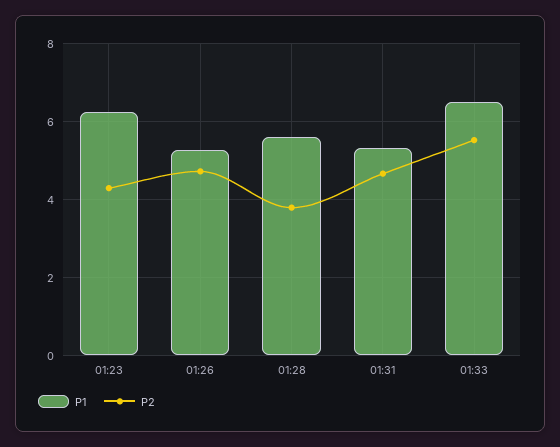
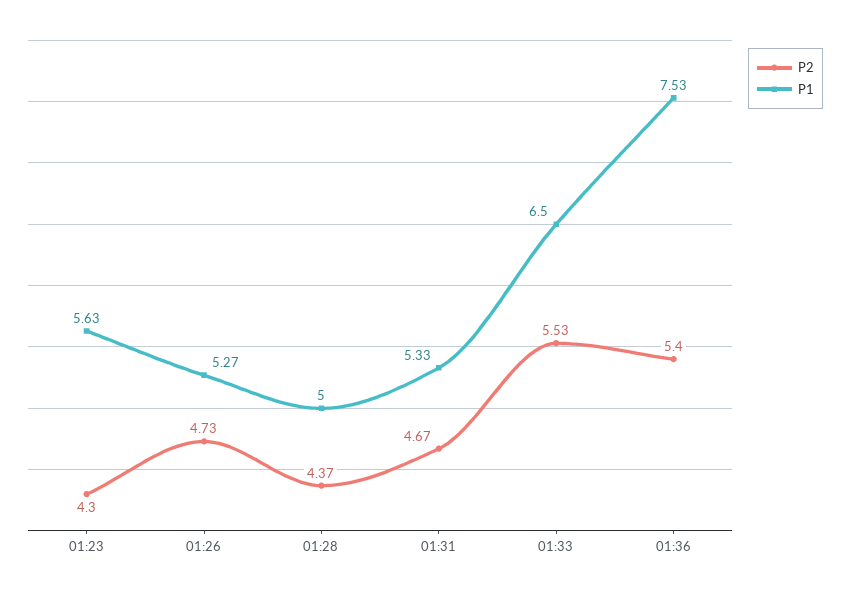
P1, 01:23: 6.2 -> 5.63
P1, 01:28: 5.6 -> 5
P2, 01:28: 3.8 -> 4.37
P2, 01:36: none -> 5.4
P1, 01:36: none -> 7.53

